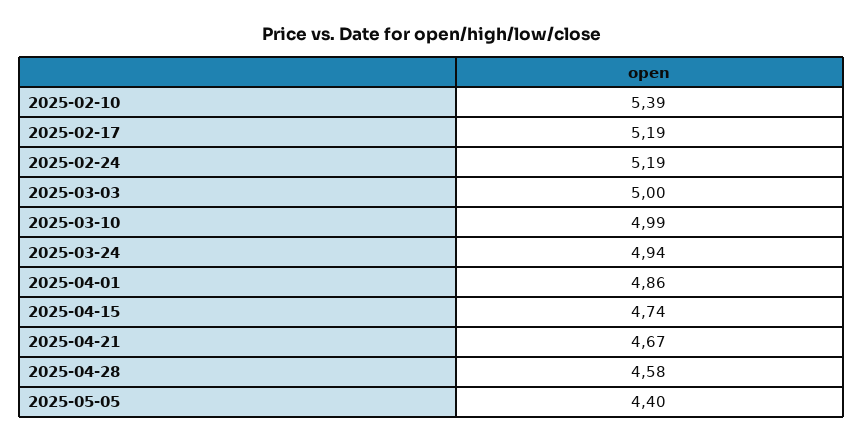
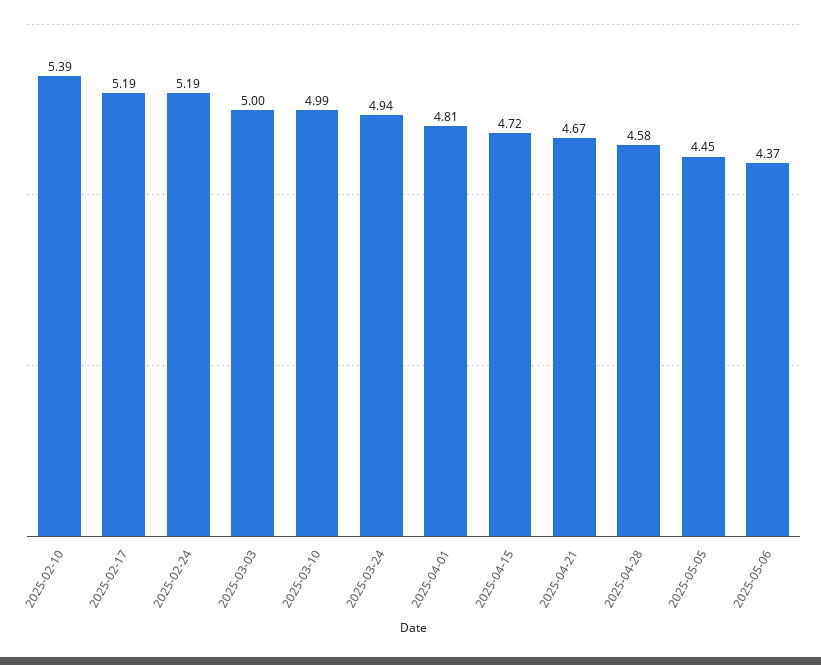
2025-04-01: 4.86 -> 4.81
2025-04-15: 4.74 -> 4.72
2025-05-05: 4.4 -> 4.45
2025-05-06: none -> 4.37

